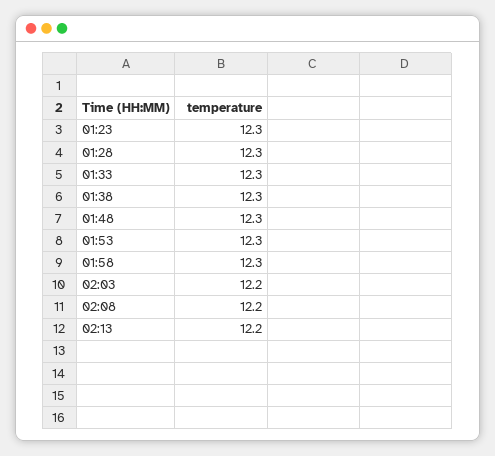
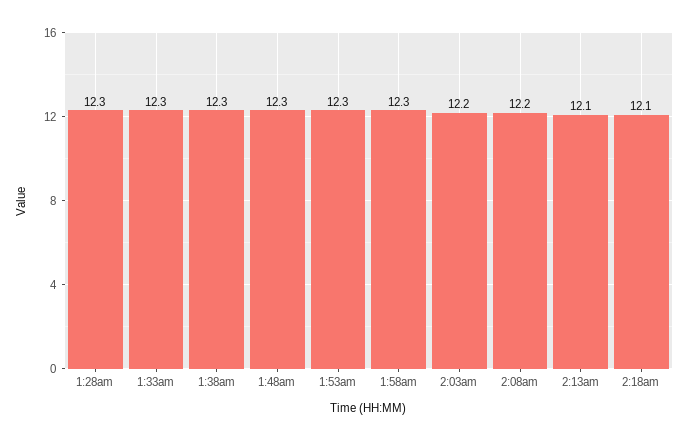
01:23: 12.3 -> none
02:13: 12.2 -> 12.1
2:18am: none -> 12.1

